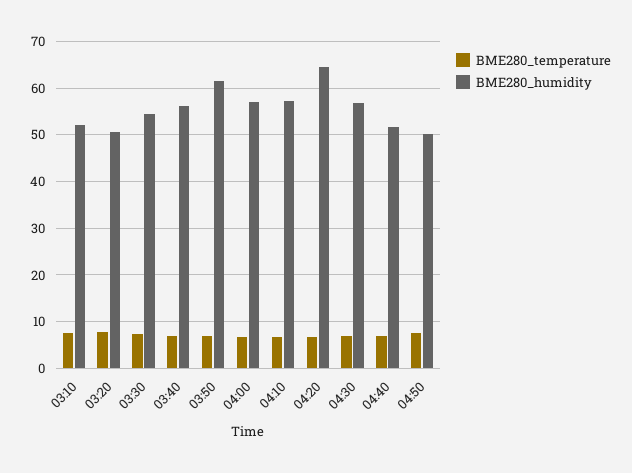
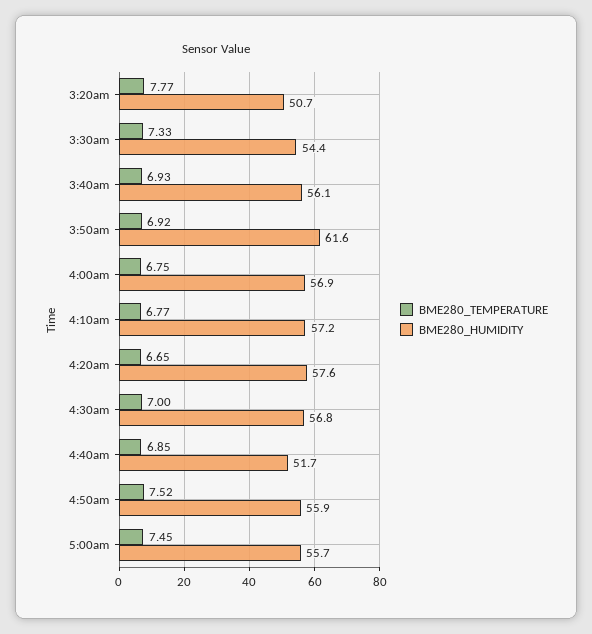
BME280_temperature, 03:10: 8 -> none
BME280_humidity, 03:10: 52 -> none
BME280_humidity, 04:20: 64 -> 57.6
BME280_humidity, 04:50: 50 -> 55.9
BME280_temperature, 5:00am: none -> 7.45
BME280_humidity, 5:00am: none -> 55.7

